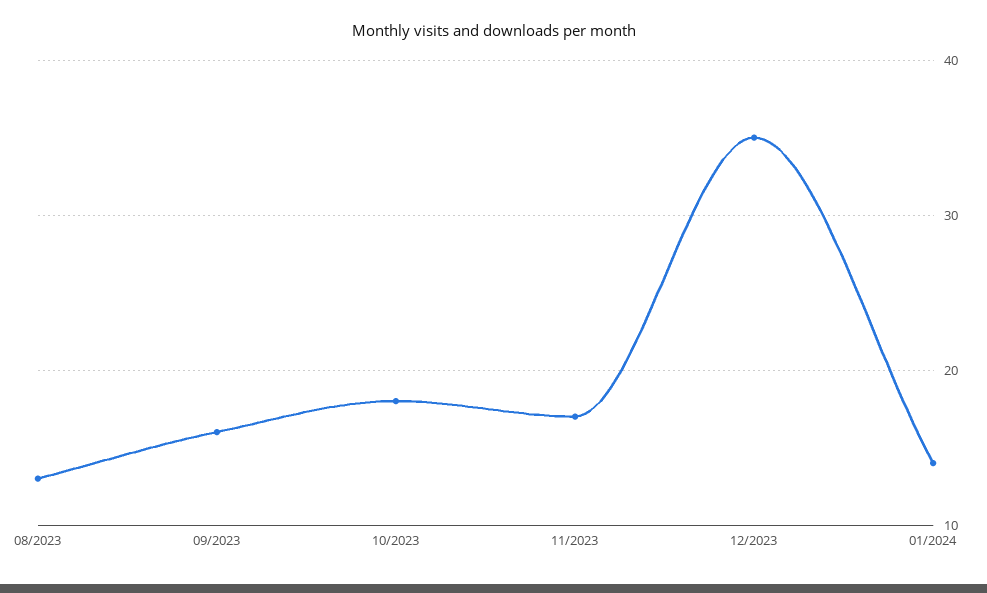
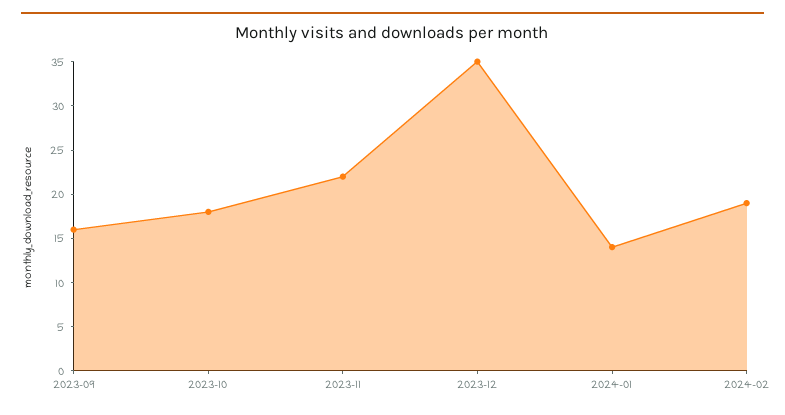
08/2023: 13 -> none
11/2023: 17 -> 22
2024-02: none -> 19

